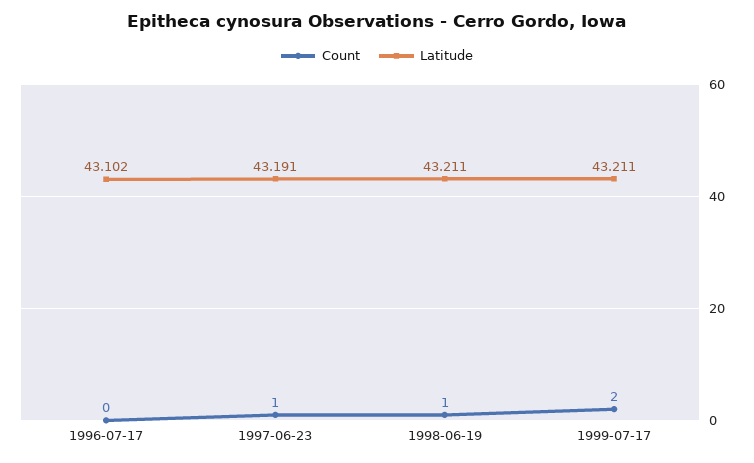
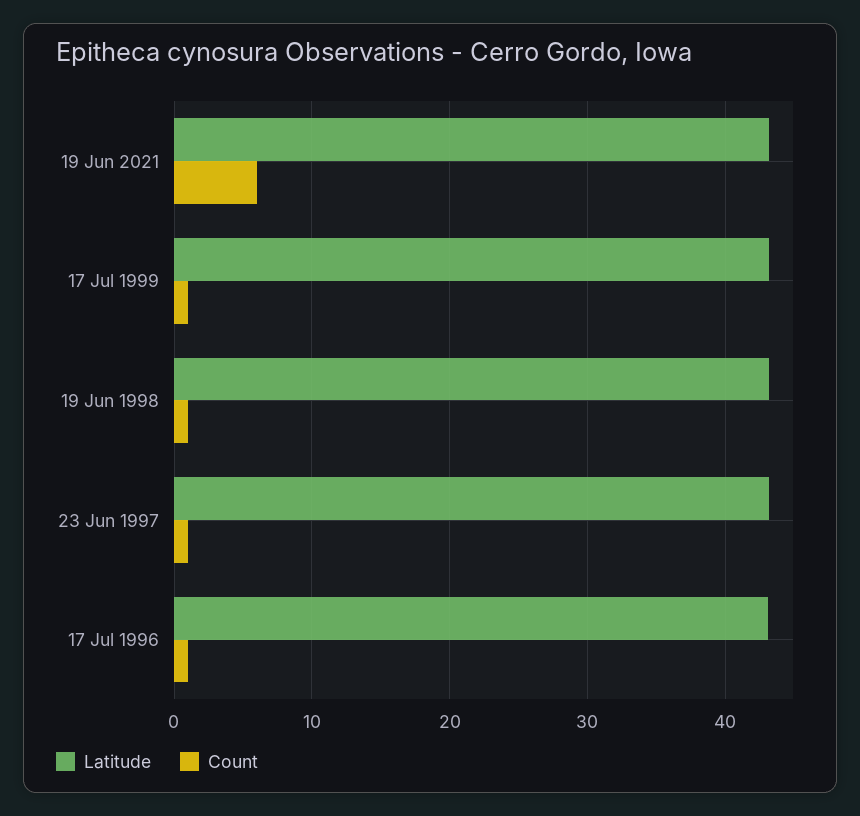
Count, 1996-07-17: 0 -> 1
Count, 1999-07-17: 2 -> 1
Latitude, 19 Jun 2021: none -> 43
Count, 19 Jun 2021: none -> 6

